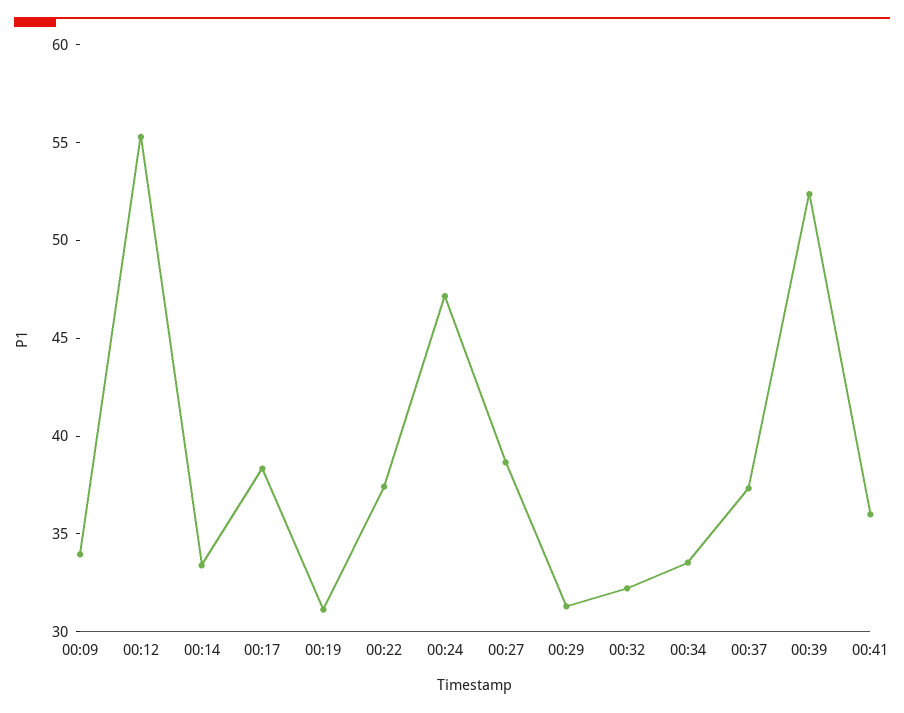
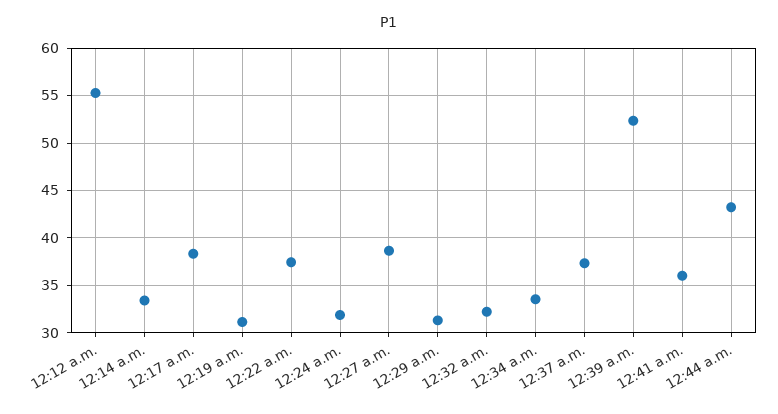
00:09: 34 -> none
00:24: 47 -> 32
12:44 a.m.: none -> 43

